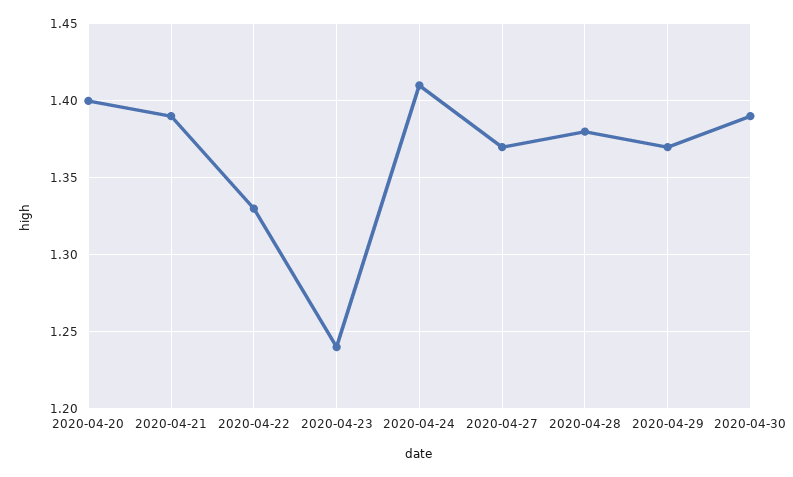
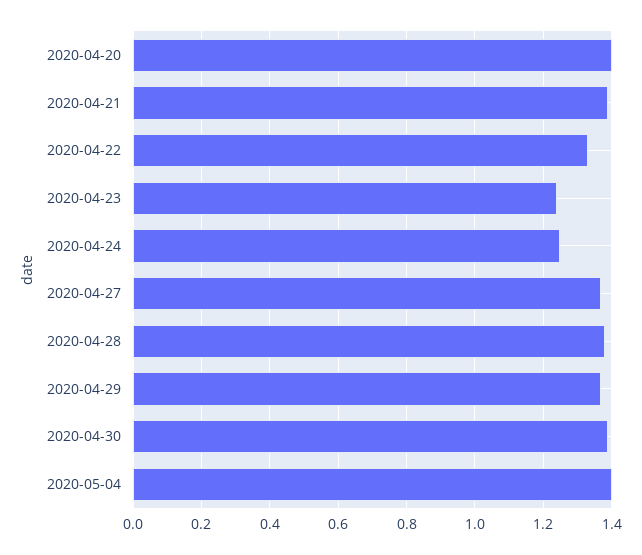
2020-04-24: 1.41 -> 1.25
2020-05-04: none -> 1.4

